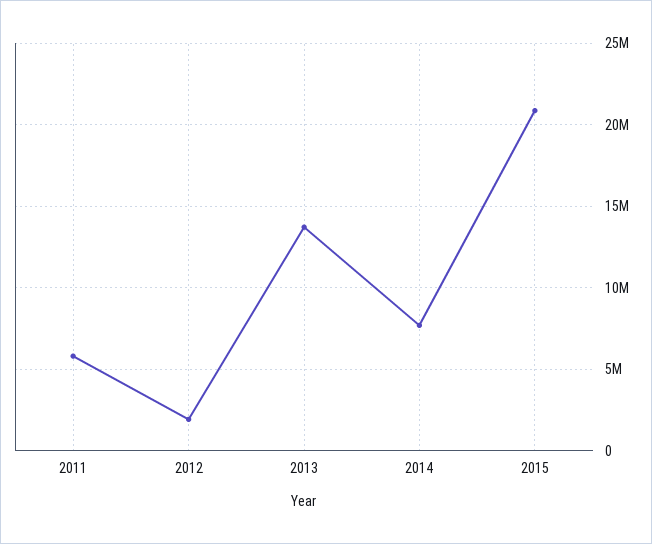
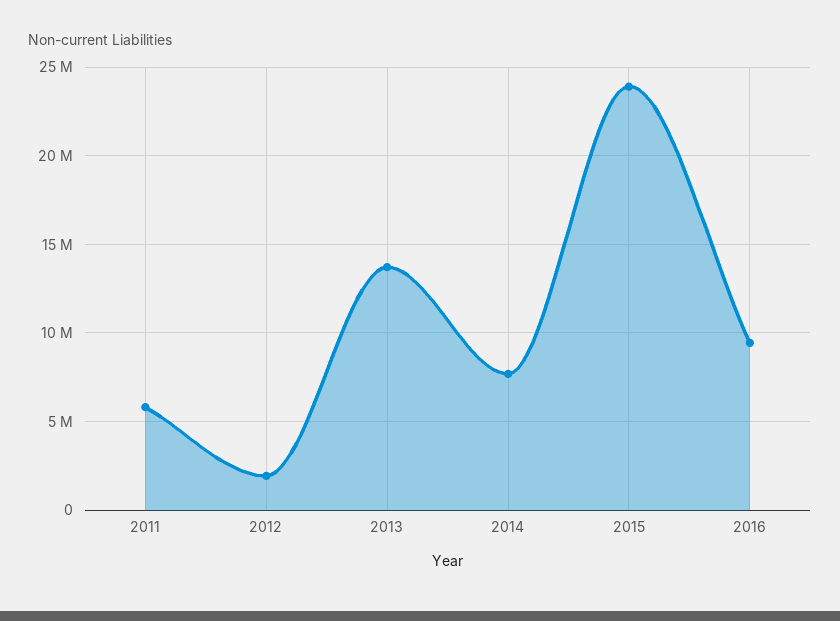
2015: 21000000 -> 24000000
2016: none -> 9500000

